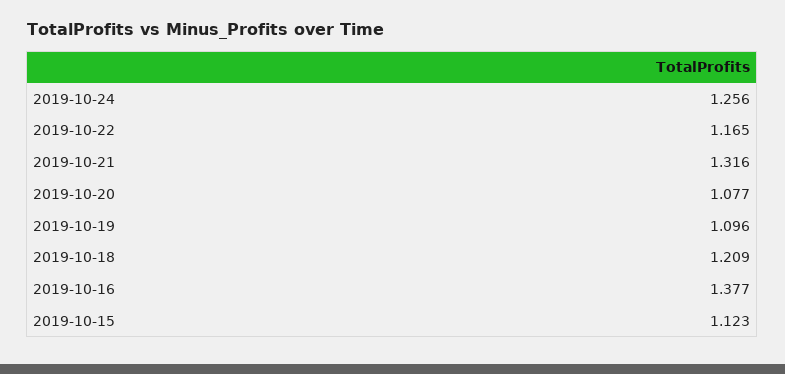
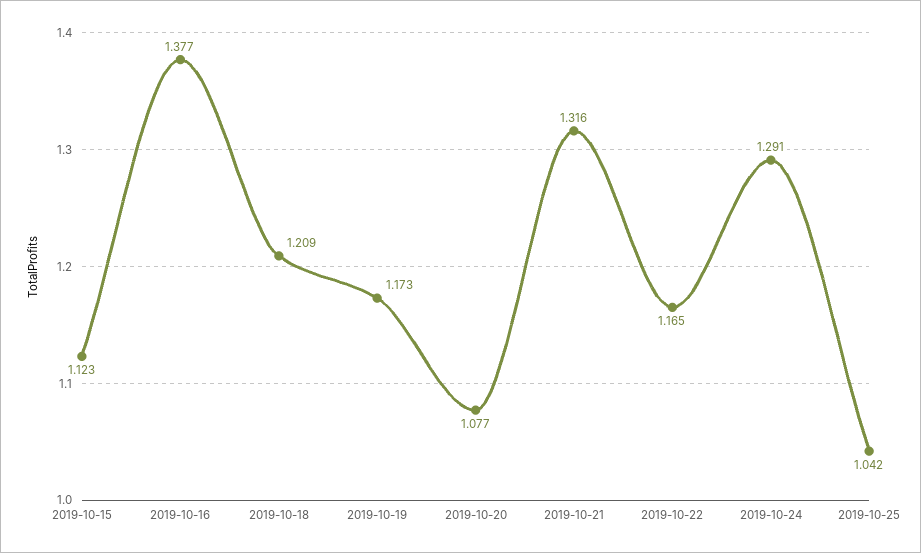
2019-10-24: 1.256 -> 1.291
2019-10-19: 1.096 -> 1.173
2019-10-25: none -> 1.042

